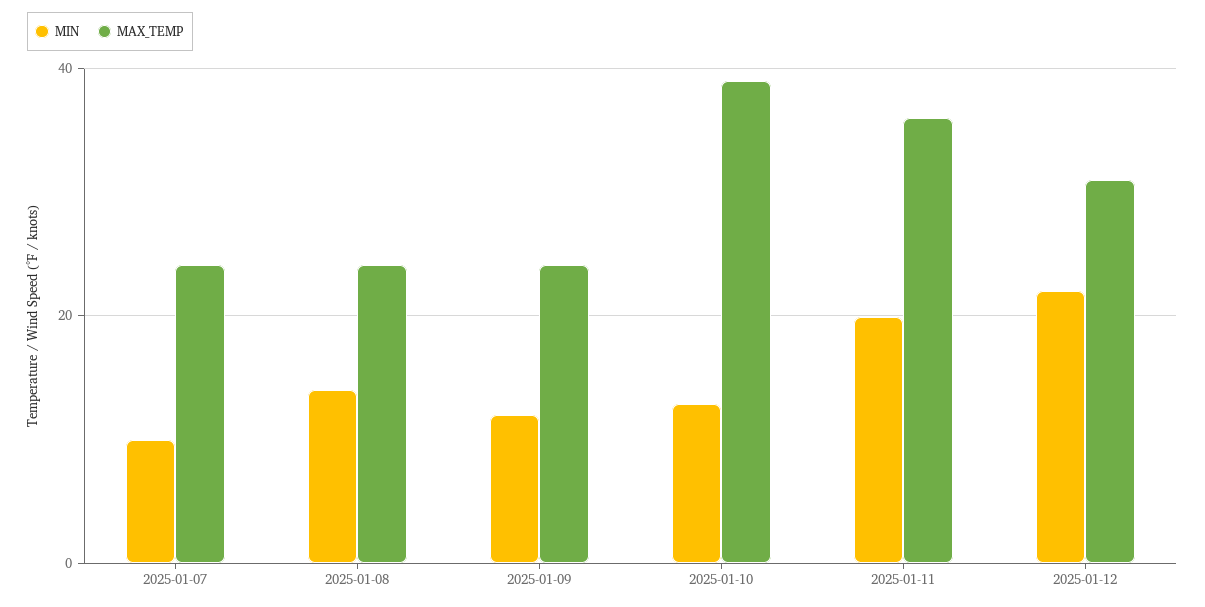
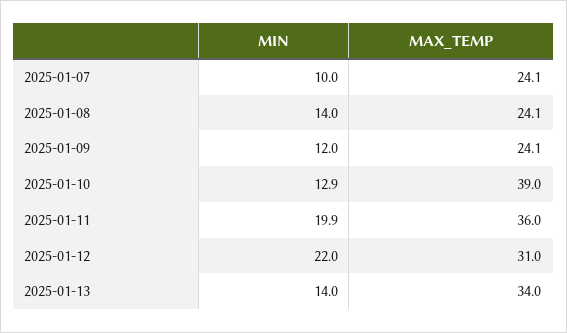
MIN, 2025-01-13: none -> 14
MAX_TEMP, 2025-01-13: none -> 34

